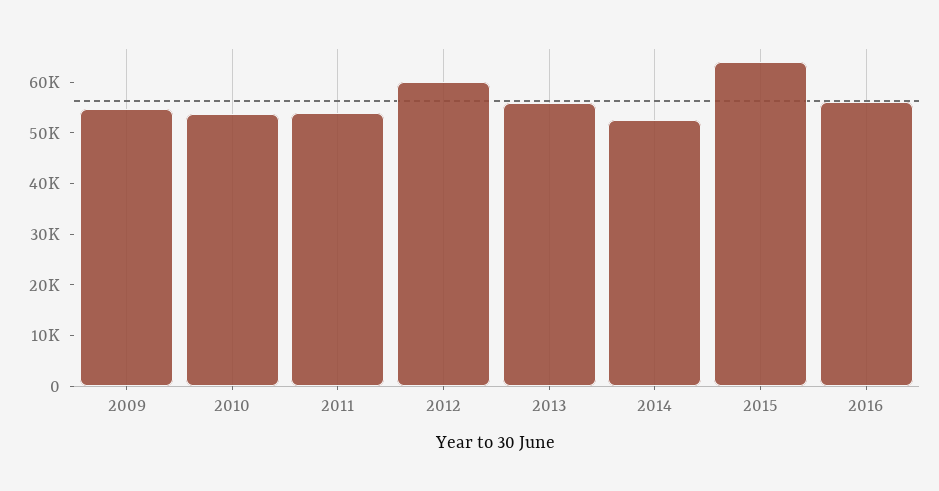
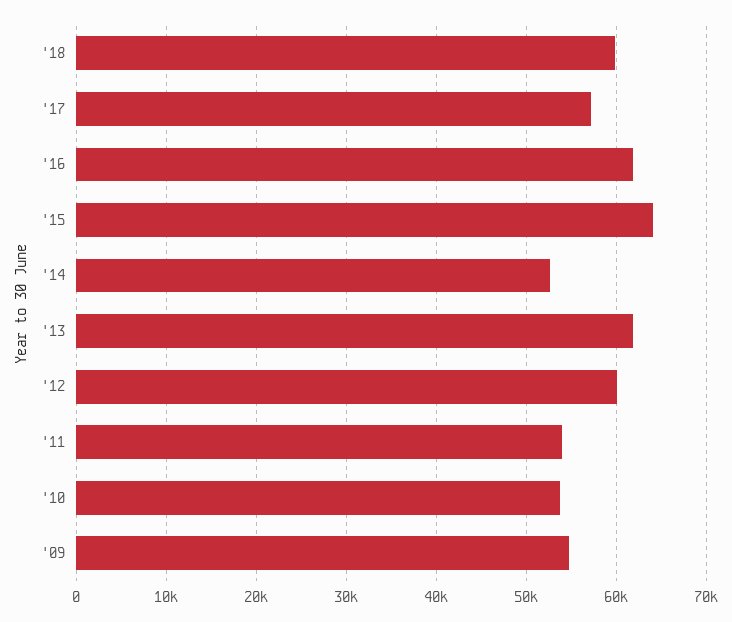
2013: 56000 -> 62000
2016: 56000 -> 62000
'18: none -> 60000
'17: none -> 57000

